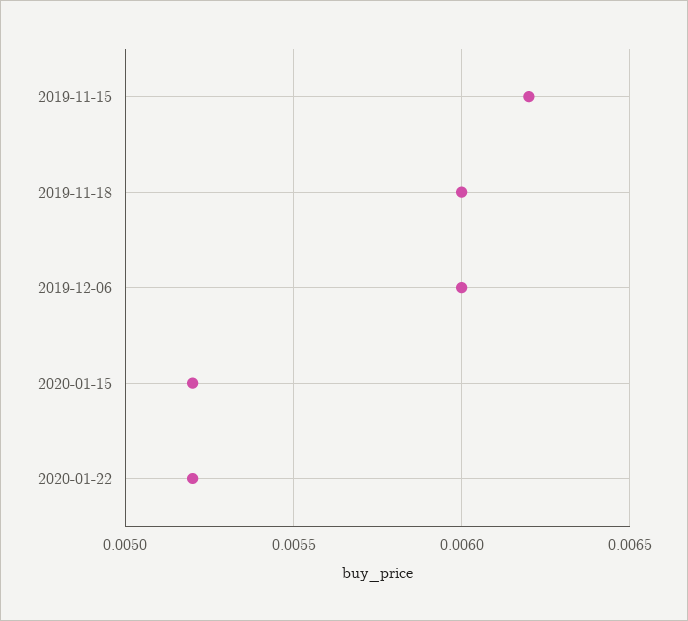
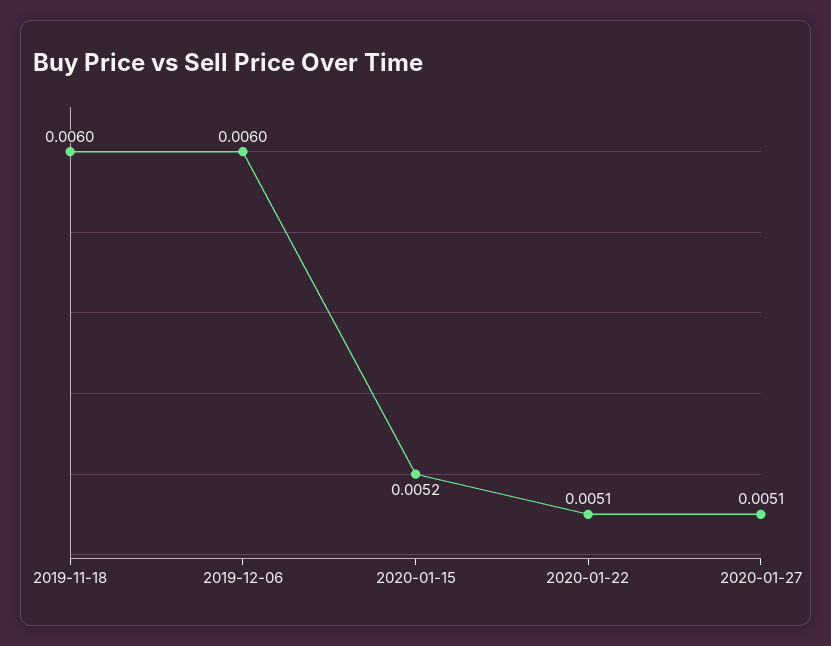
2019-11-15: 0.0062 -> none
2020-01-22: 0.0052 -> 0.0051
2020-01-27: none -> 0.0051

